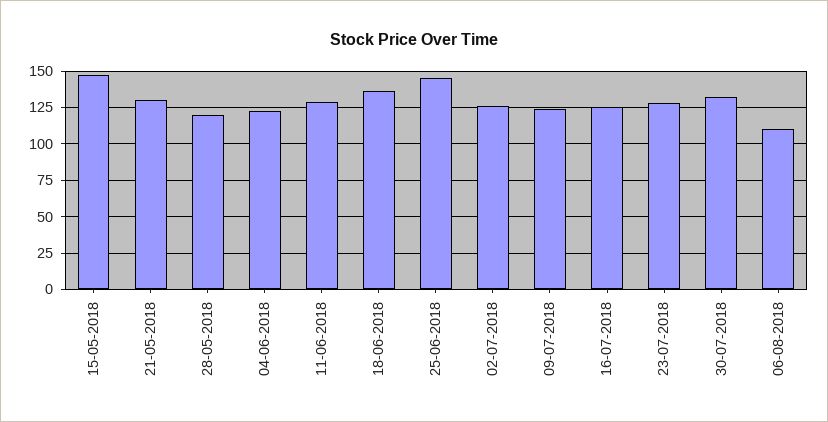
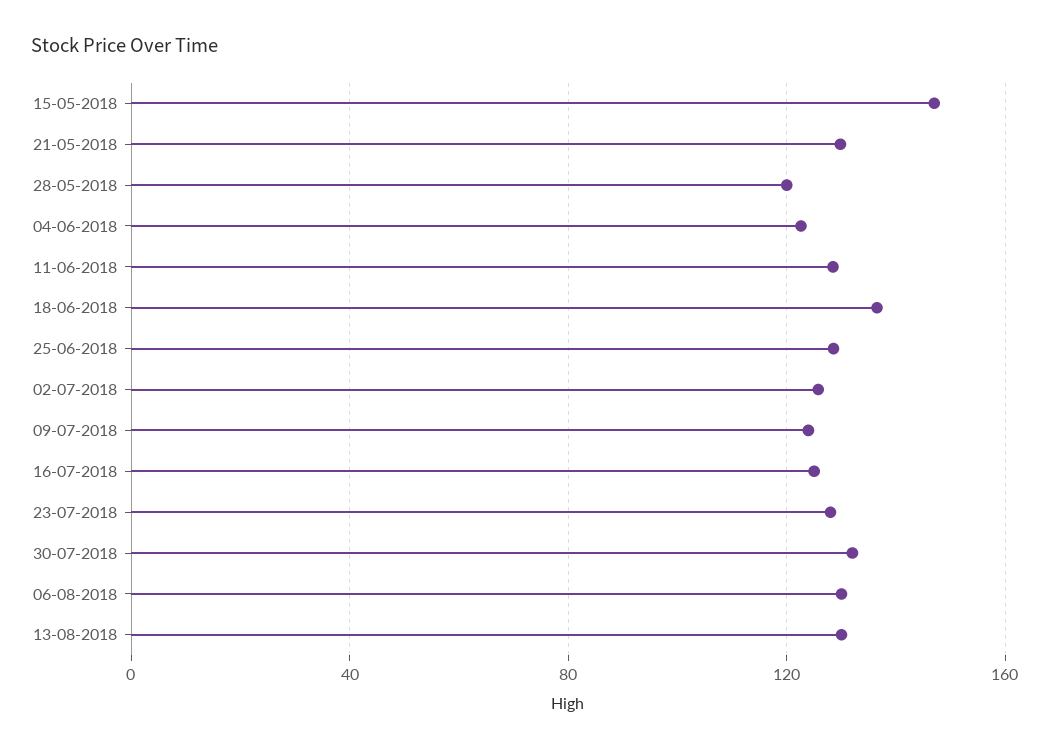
25-06-2018: 145 -> 130
06-08-2018: 110 -> 130
13-08-2018: none -> 130

